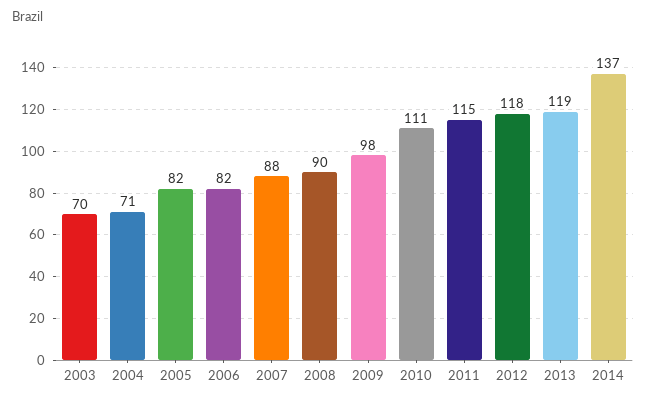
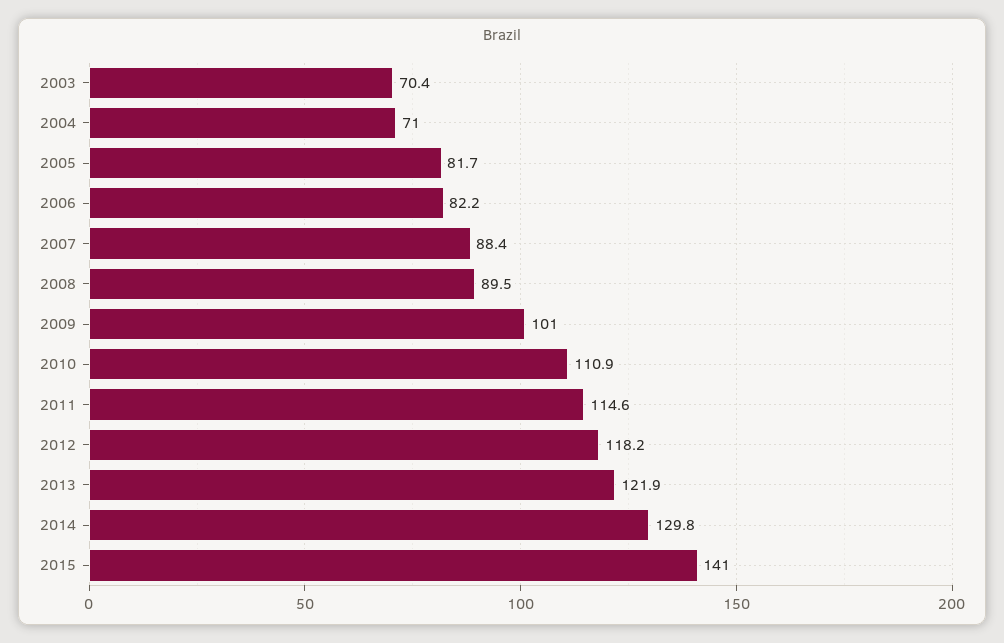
2009: 98 -> 101
2013: 119 -> 121.9
2014: 137 -> 129.8
2015: none -> 141

